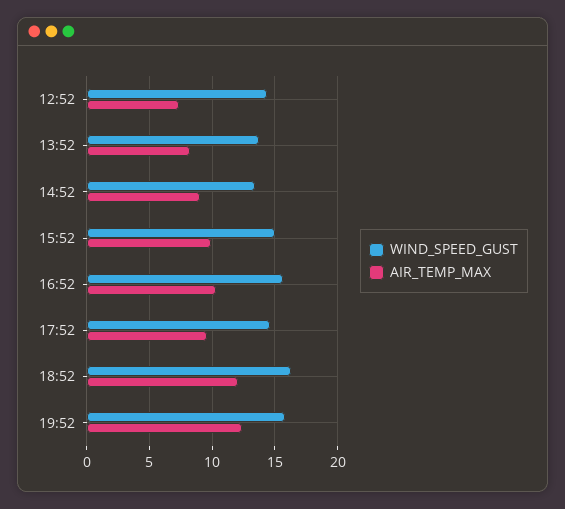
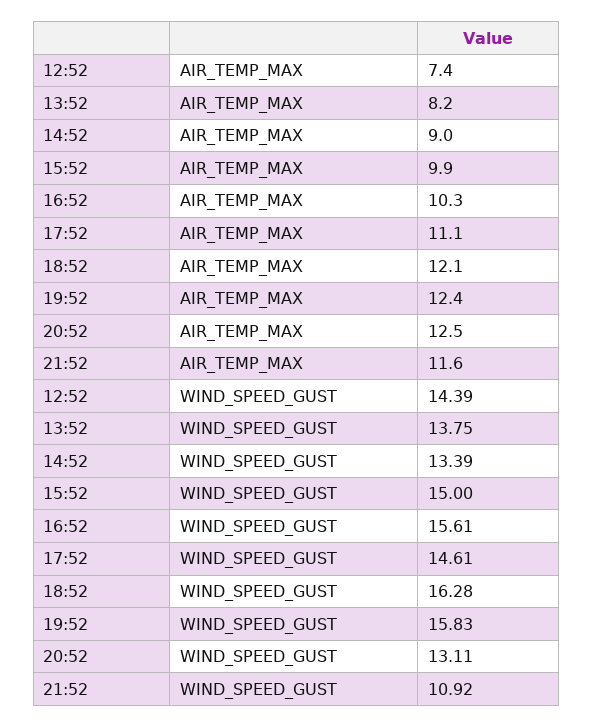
AIR_TEMP_MAX, 17:52: 9.5 -> 11.1
AIR_TEMP_MAX, 20:52: none -> 12.5
AIR_TEMP_MAX, 21:52: none -> 11.6
WIND_SPEED_GUST, 20:52: none -> 13.11
WIND_SPEED_GUST, 21:52: none -> 10.92

